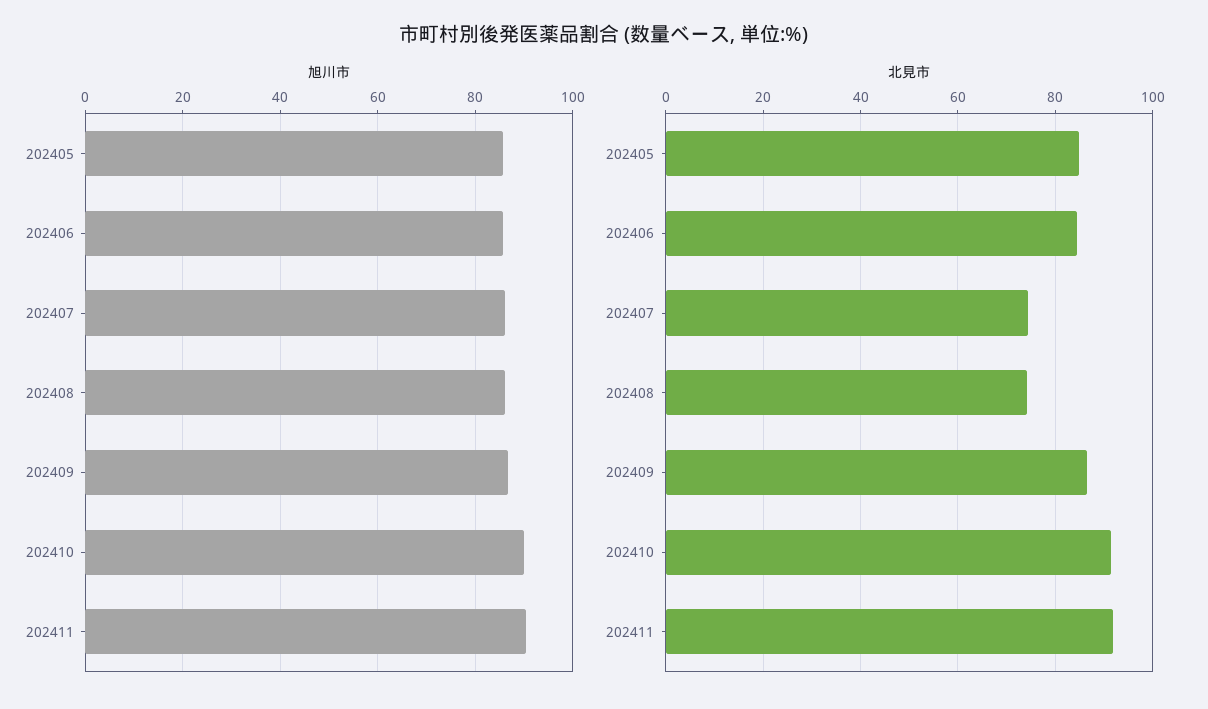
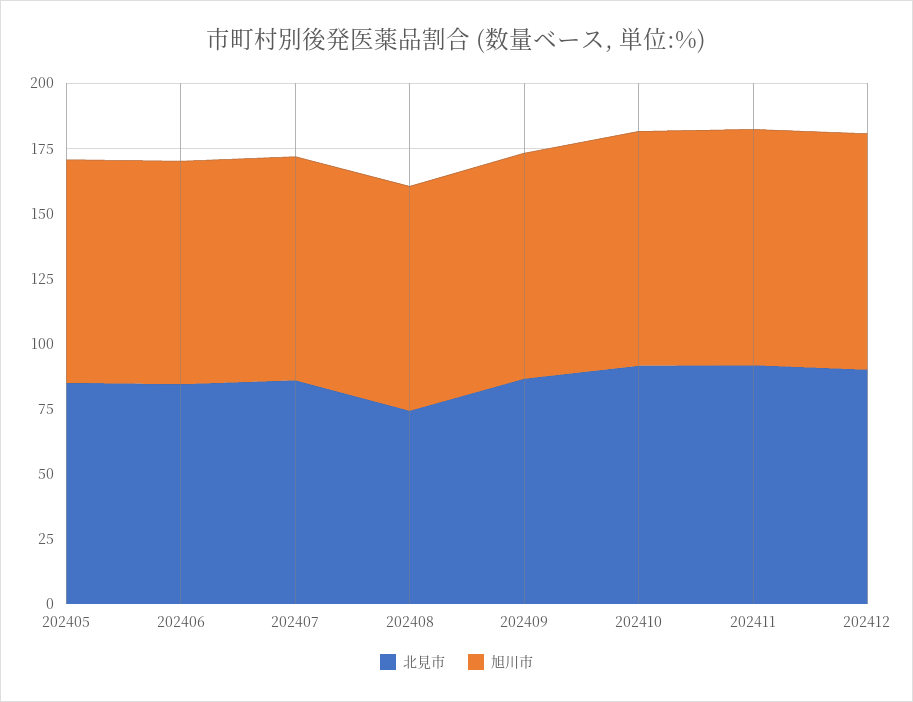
北見市, 202407: 74 -> 85
北見市, 202412: none -> 90
旭川市, 202412: none -> 90

